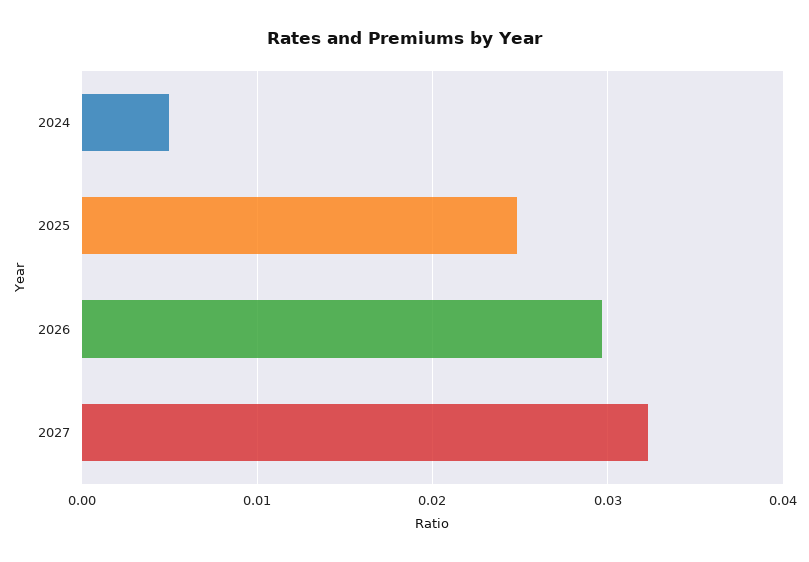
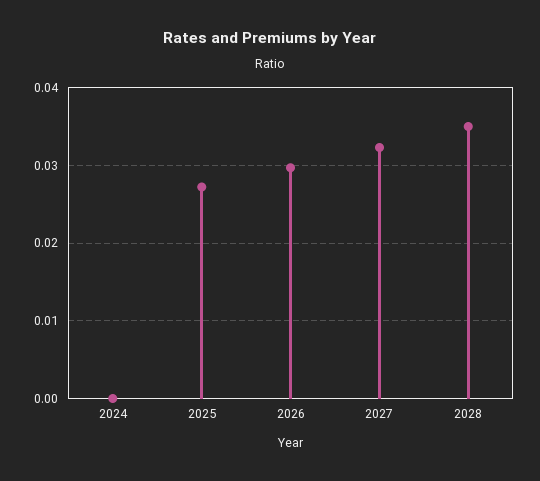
2024: 0.005 -> 0
2025: 0.025 -> 0.027
2028: none -> 0.035

